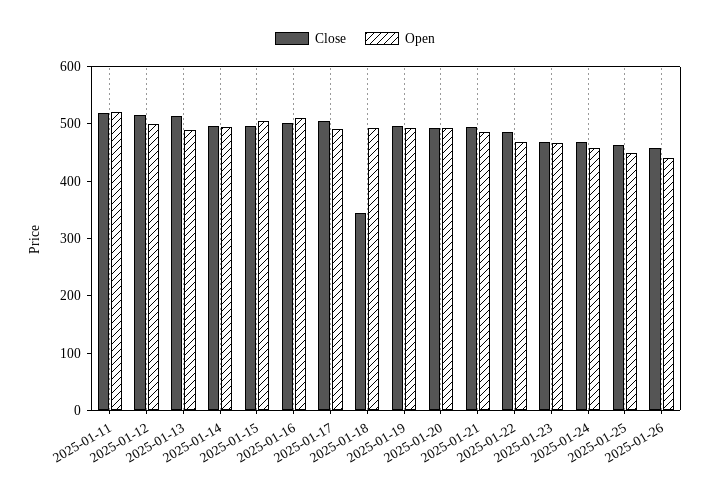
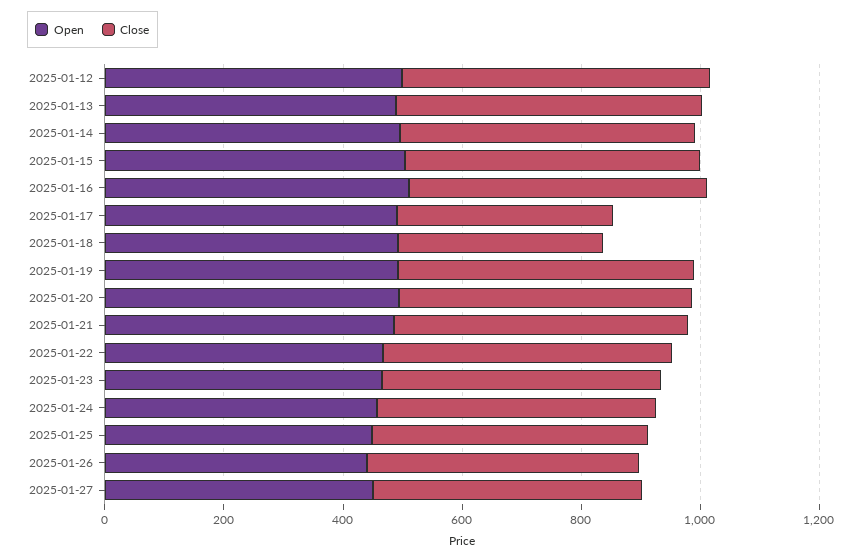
Close, 2025-01-11: 520 -> none
Open, 2025-01-11: 520 -> none
Close, 2025-01-17: 500 -> 350
Open, 2025-01-27: none -> 450
Close, 2025-01-27: none -> 450

